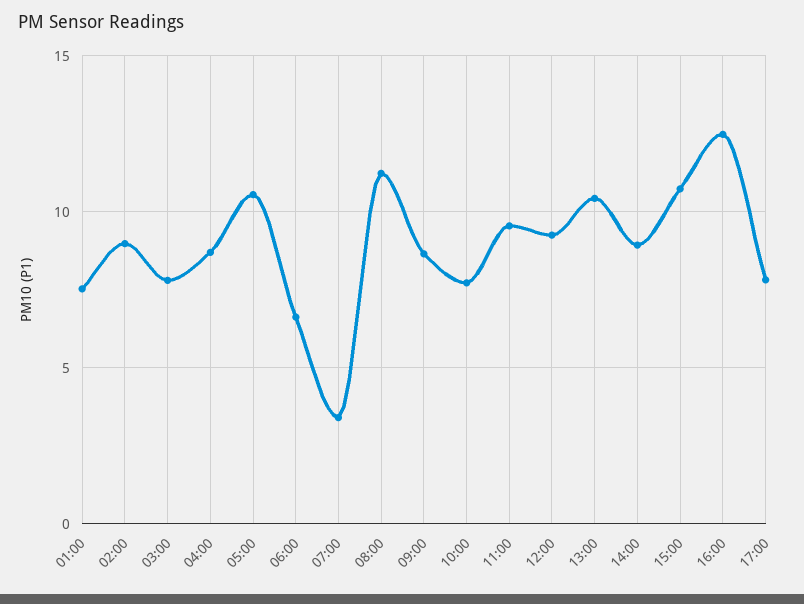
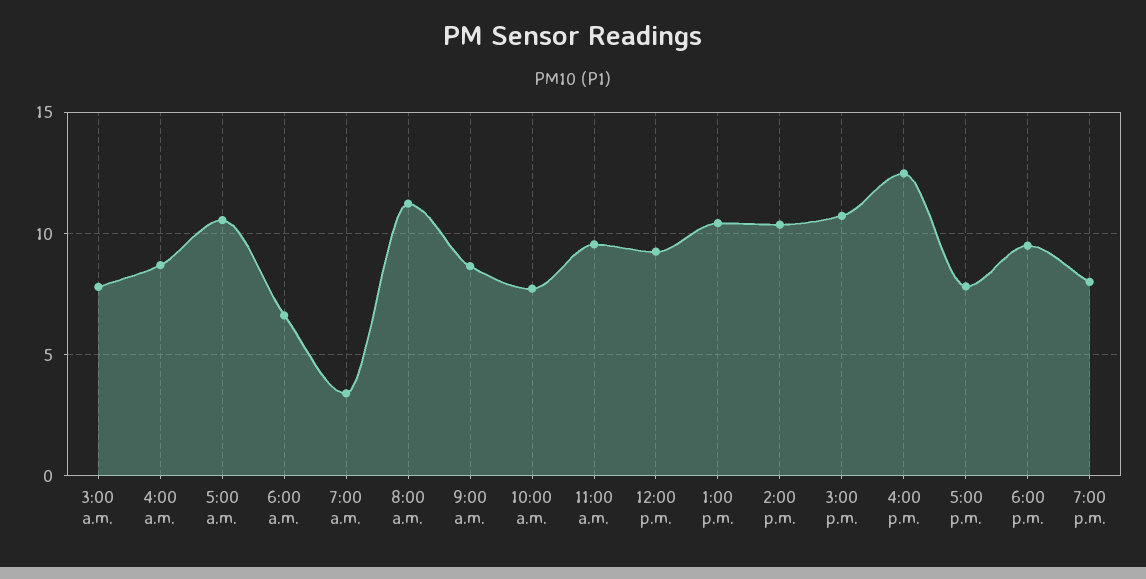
01:00: 7.5 -> none
02:00: 9 -> none
14:00: 9 -> 10.5
6:00 p.m.: none -> 9.5
7:00 p.m.: none -> 8

